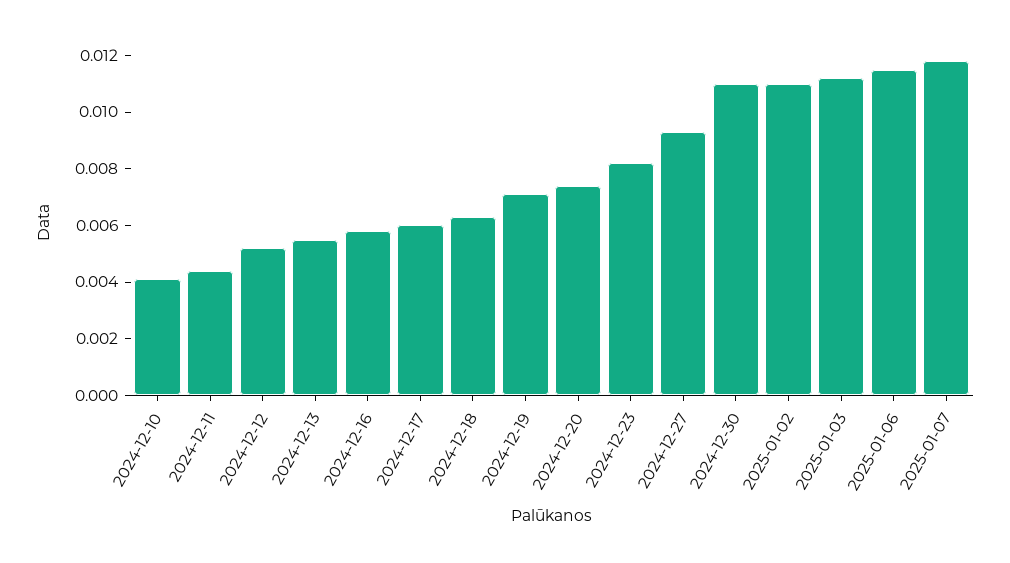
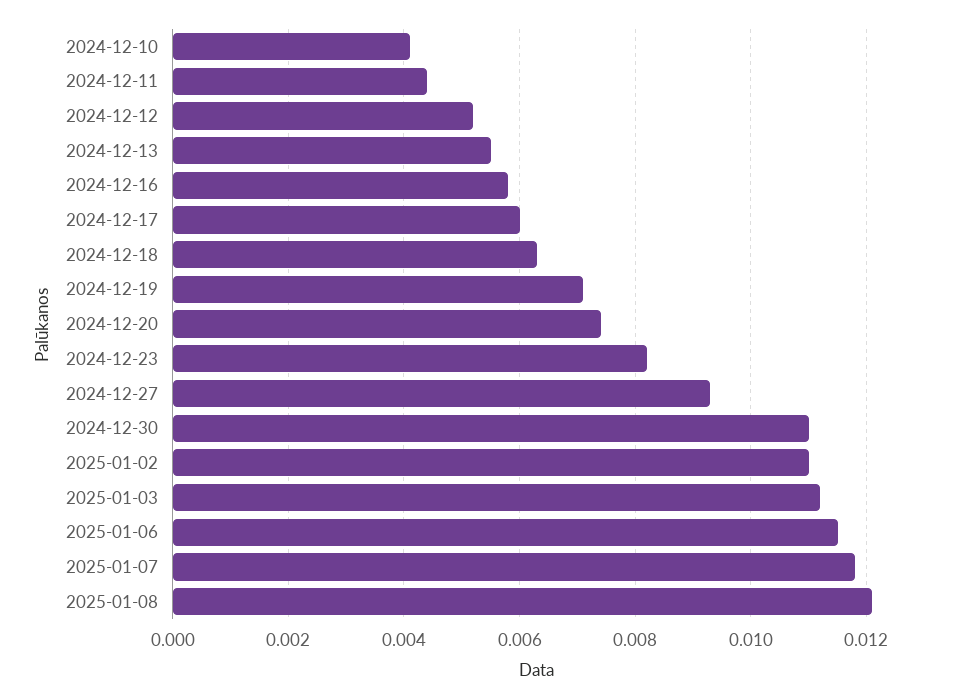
2025-01-08: none -> 0.012

